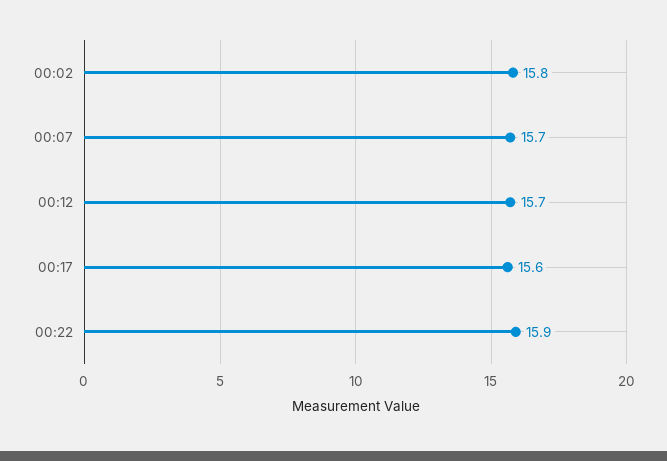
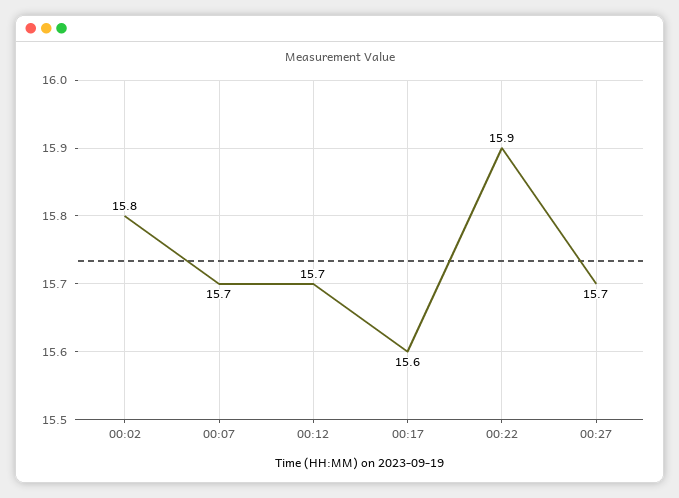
00:27: none -> 15.7

